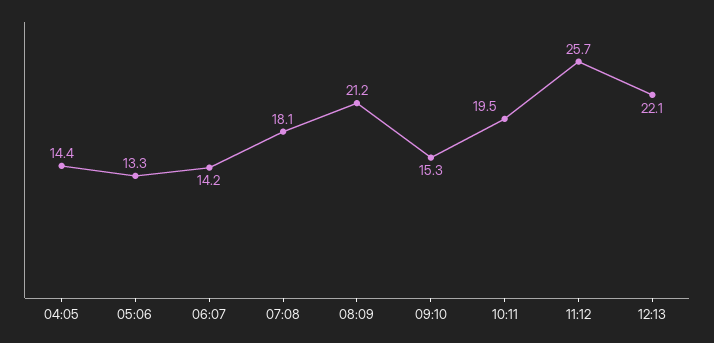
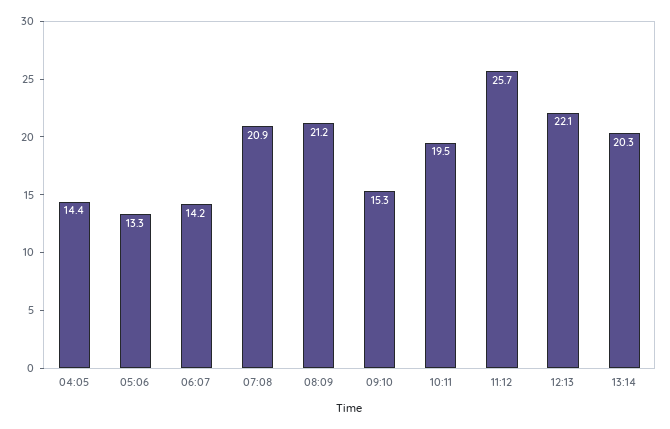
07:08: 18.1 -> 20.9
13:14: none -> 20.3

